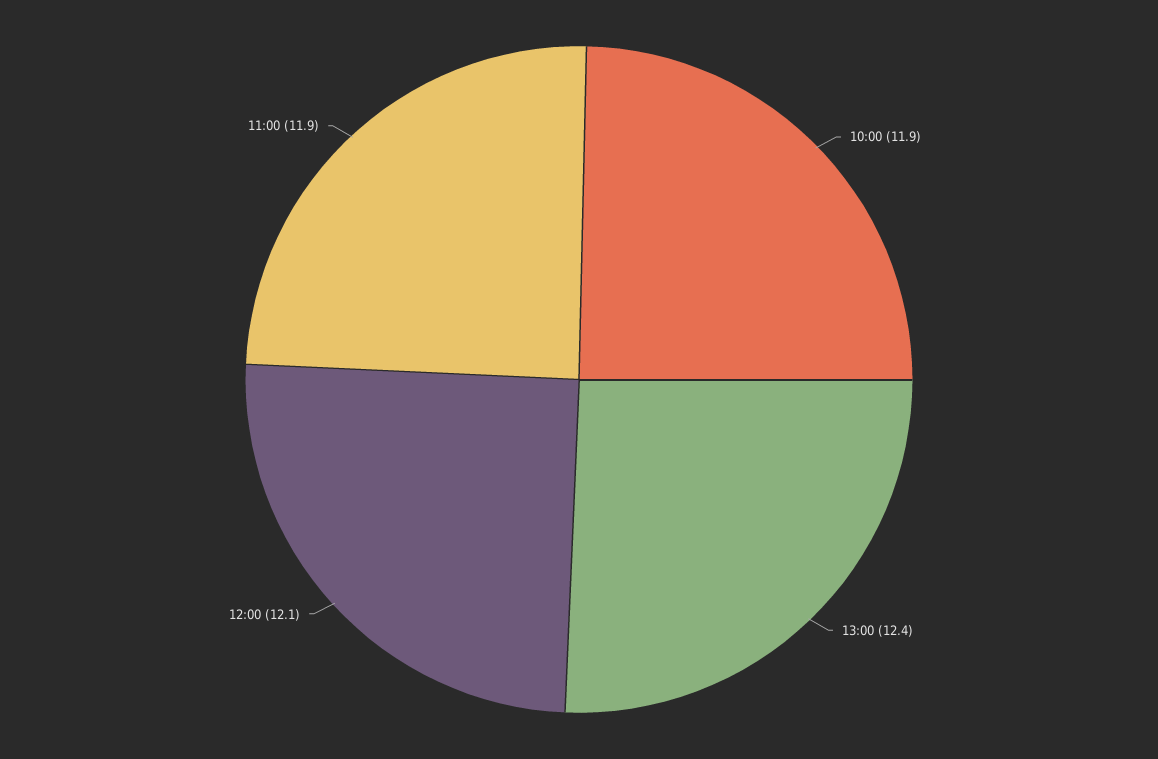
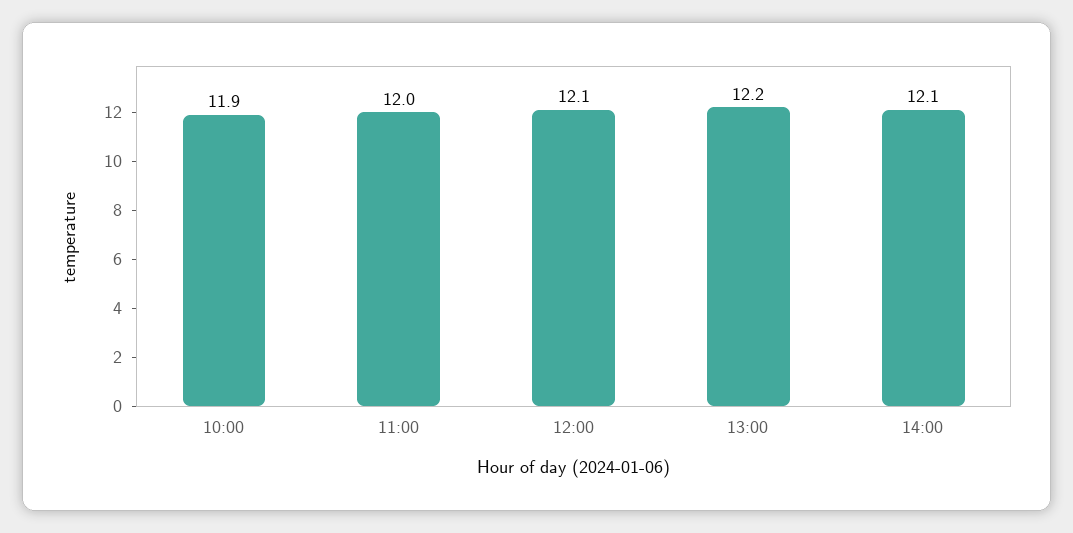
13:00: 12.4 -> 12.2
11:00: 11.9 -> 12
14:00: none -> 12.1

